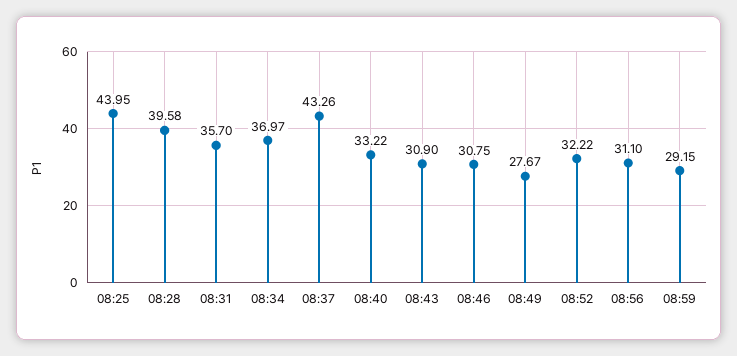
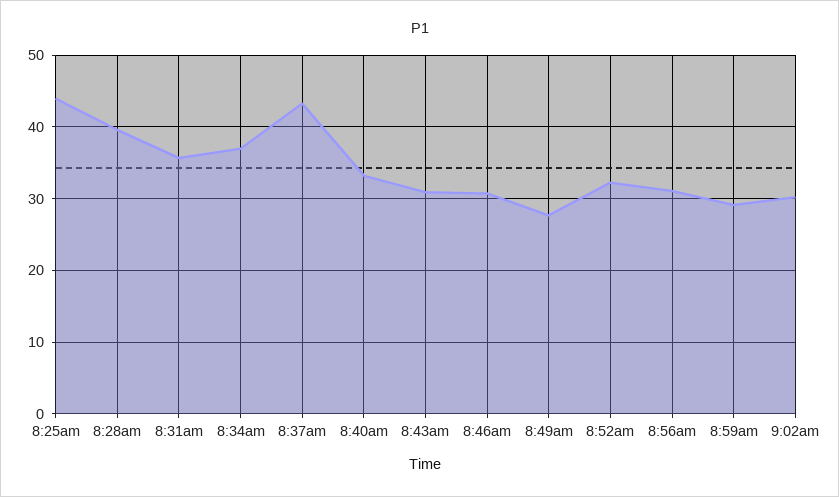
9:02am: none -> 30

